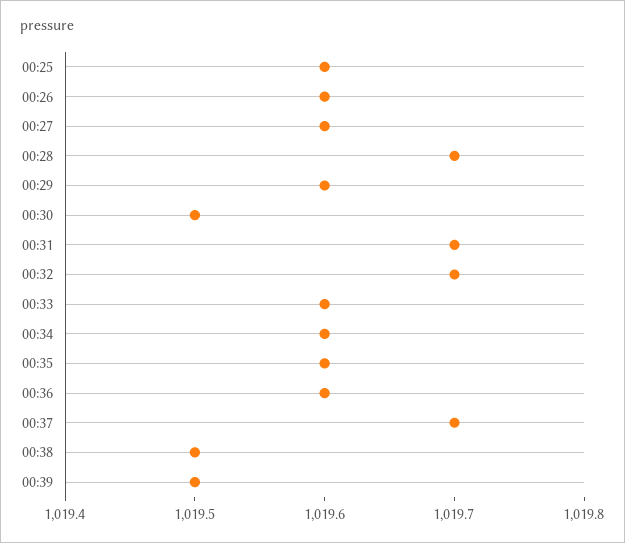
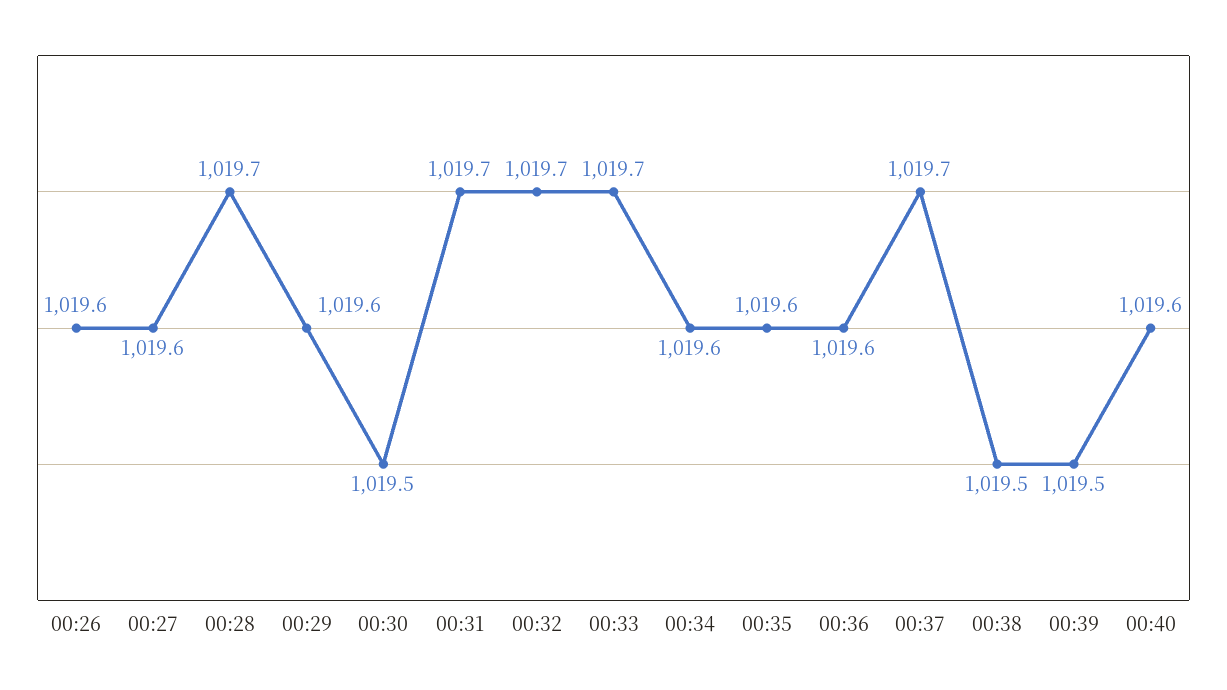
00:25: 1019.6 -> none
00:33: 1019.6 -> 1019.7
00:40: none -> 1019.6

